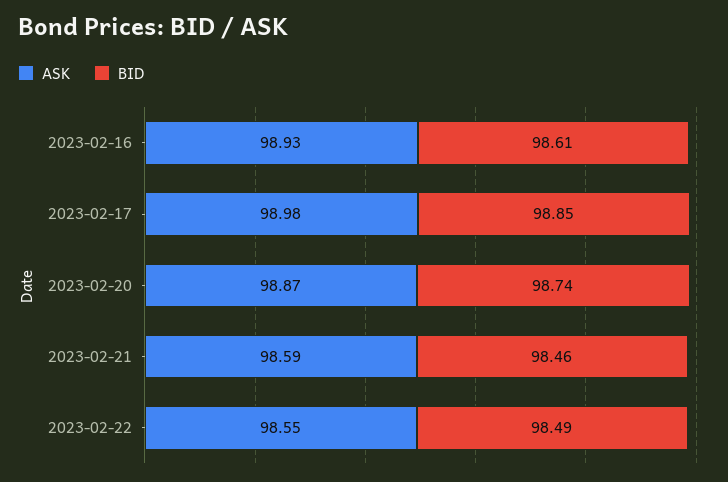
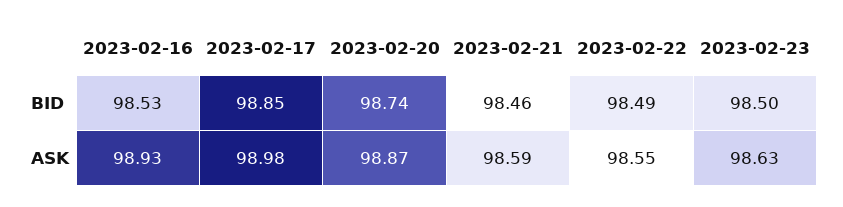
BID, 2023-02-16: 98.61 -> 98.53
BID, 2023-02-23: none -> 98.5
ASK, 2023-02-23: none -> 98.63

